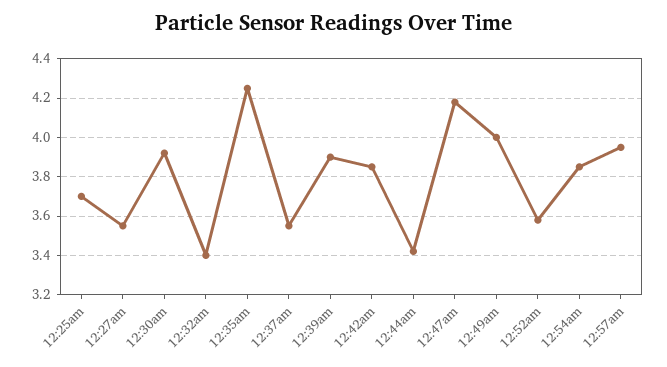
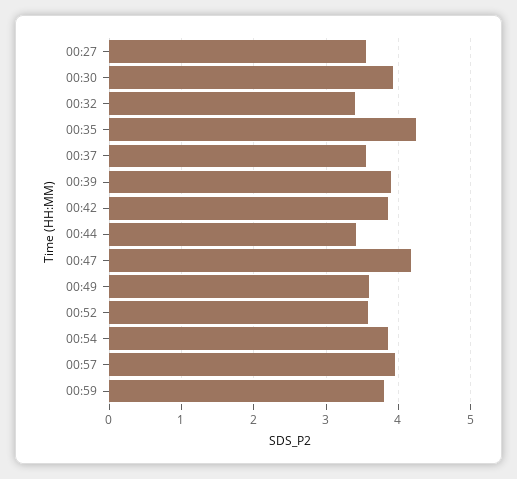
12:25am: 3.7 -> none
12:49am: 4 -> 3.6
00:59: none -> 3.8

